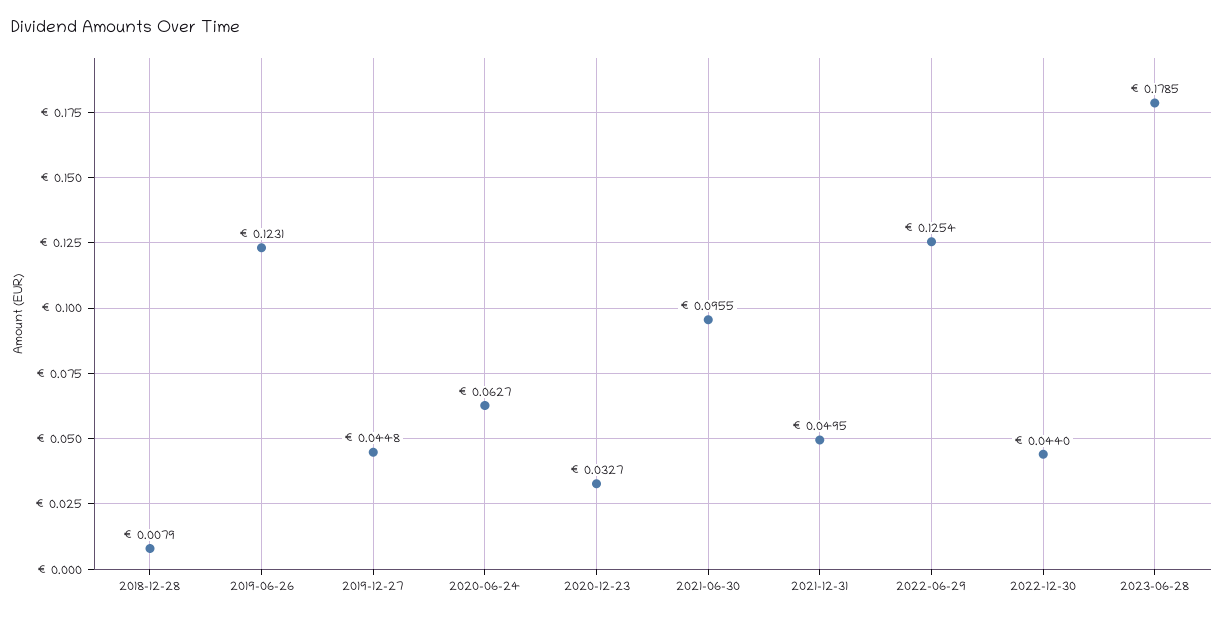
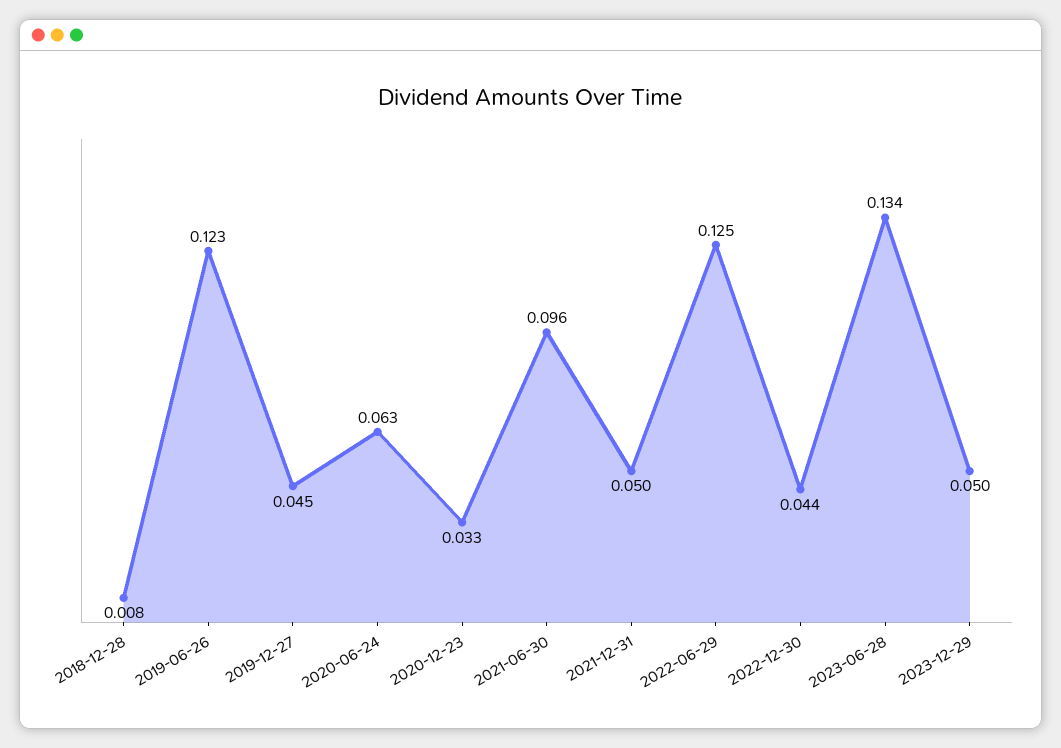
2023-06-28: 0.1785 -> 0.134
2023-12-29: none -> 0.05

